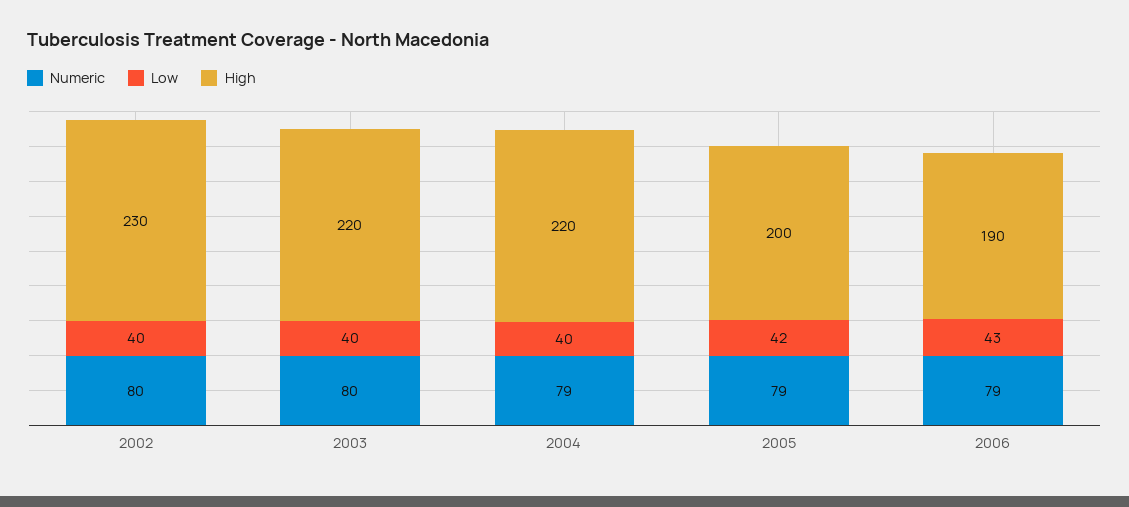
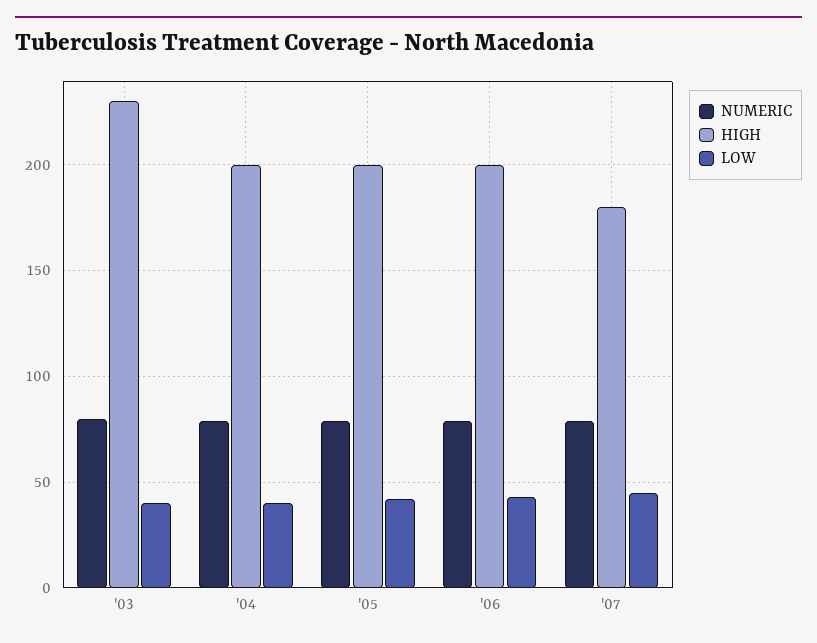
Numeric, 2002: 80 -> none
Low, 2002: 40 -> none
High, 2002: 230 -> none
High, 2003: 220 -> 230
High, 2004: 220 -> 200
High, 2006: 190 -> 200
Numeric, '07: none -> 80
High, '07: none -> 180
Low, '07: none -> 45

